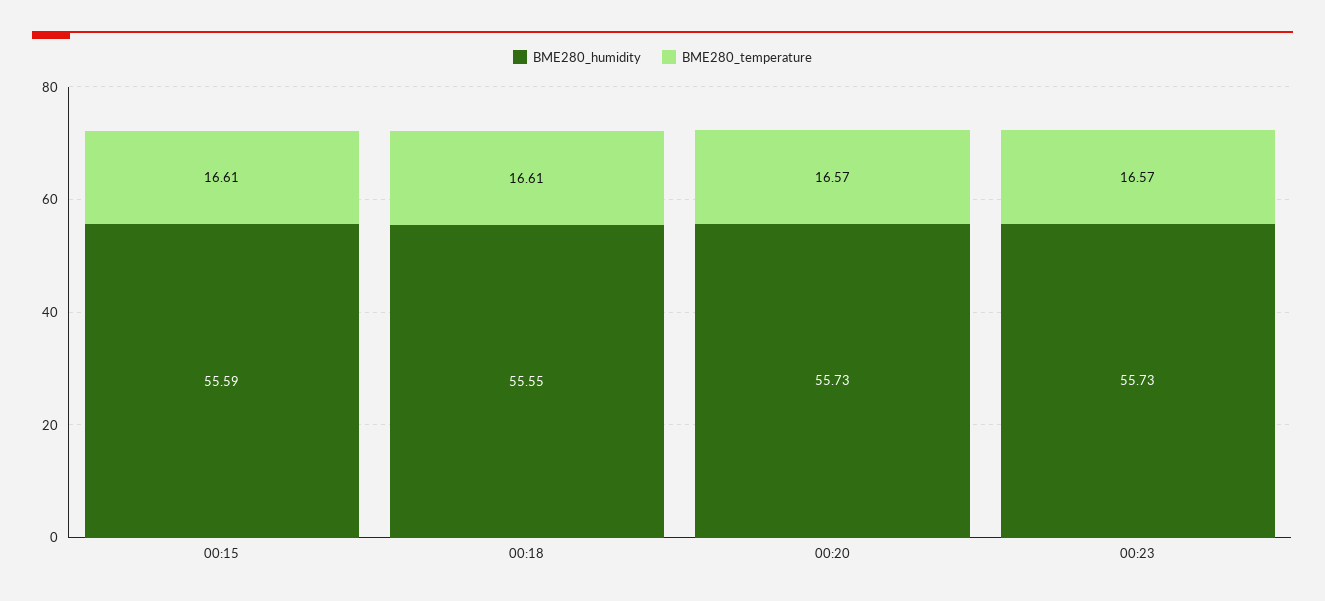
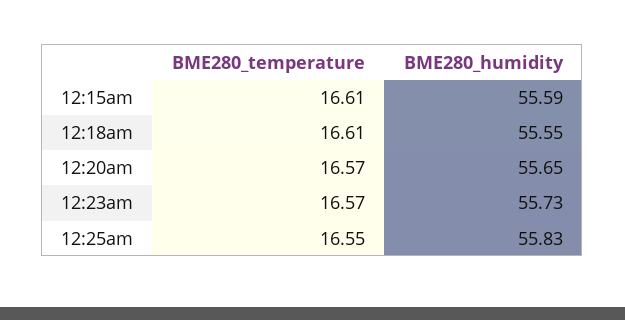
BME280_humidity, 00:20: 55.73 -> 55.65
BME280_temperature, 12:25am: none -> 16.55
BME280_humidity, 12:25am: none -> 55.83

